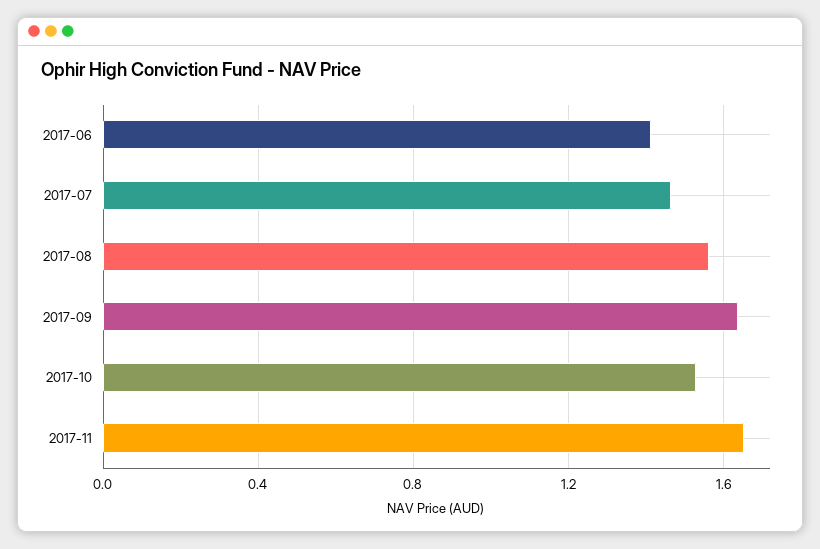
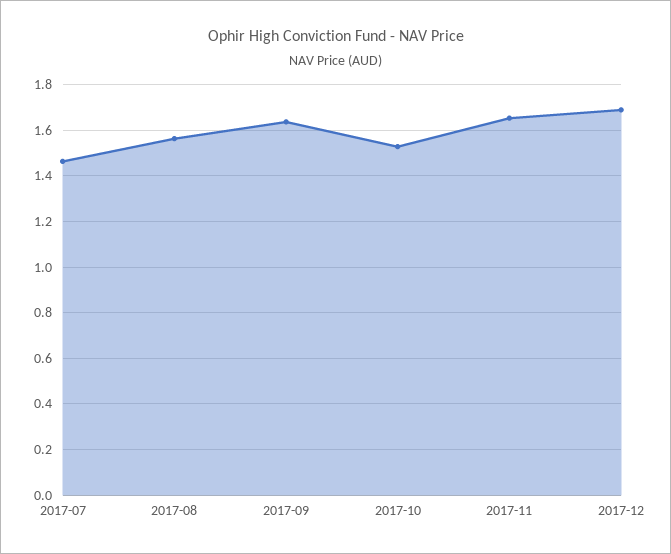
2017-06: 1.4 -> none
2017-12: none -> 1.7

